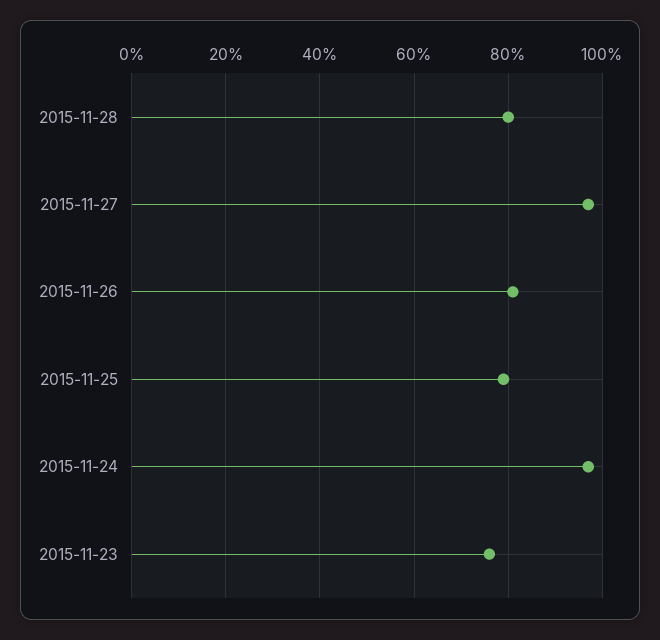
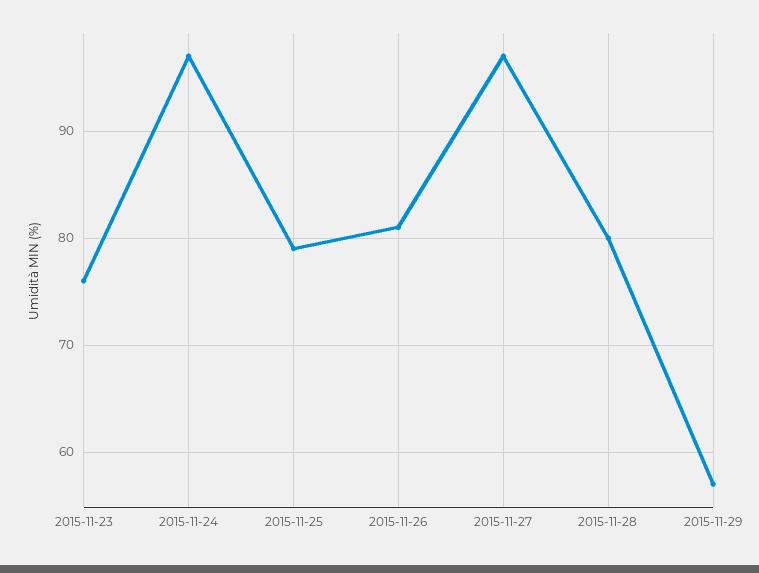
2015-11-29: none -> 57

